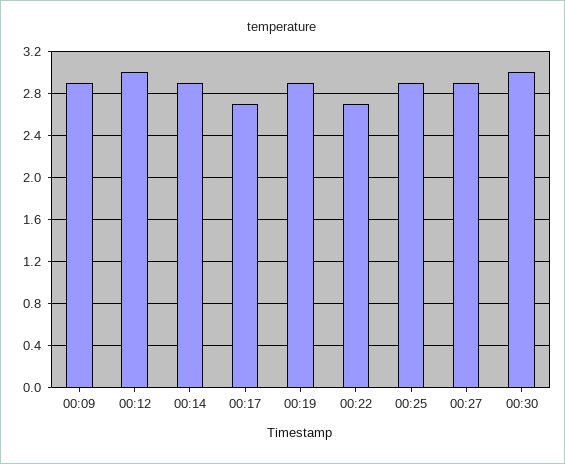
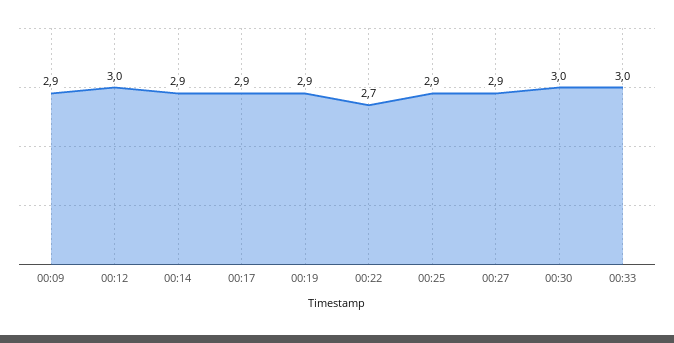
00:17: 2.7 -> 2.9
00:33: none -> 3

